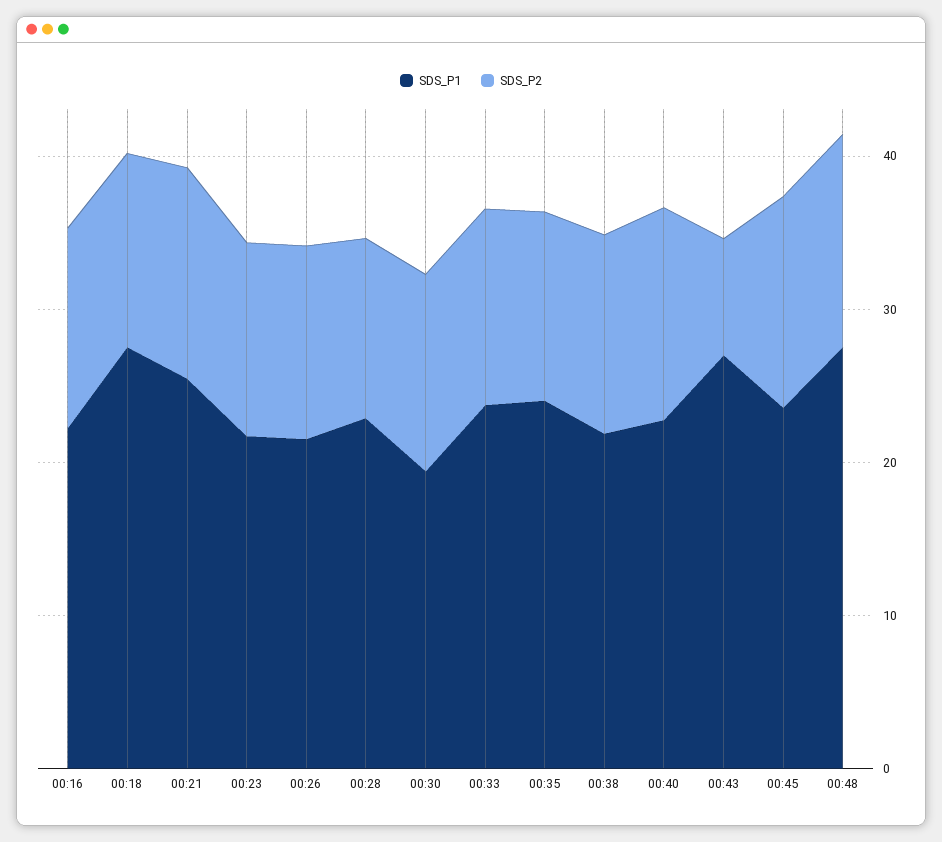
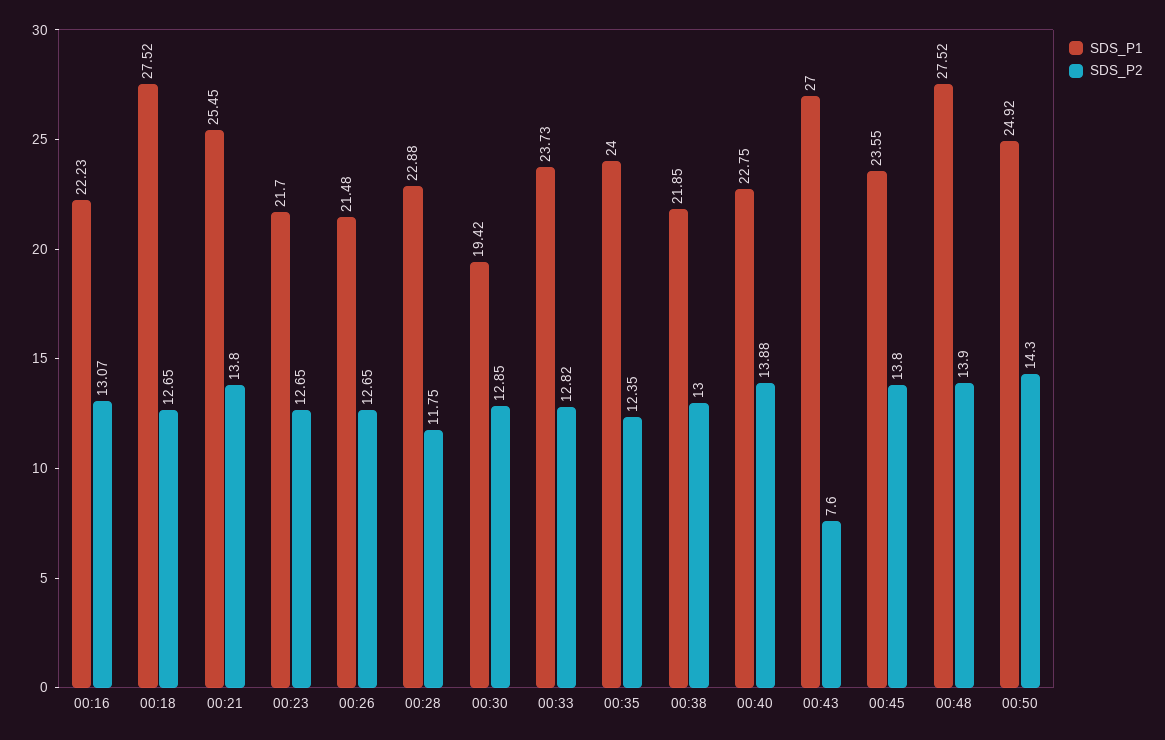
SDS_P1, 00:50: none -> 24.92
SDS_P2, 00:50: none -> 14.3

